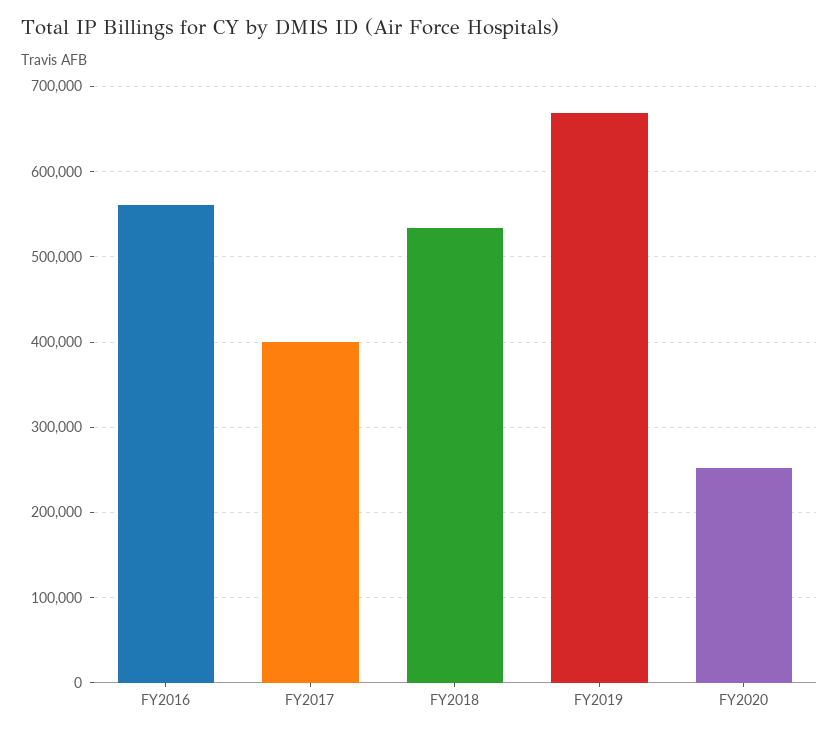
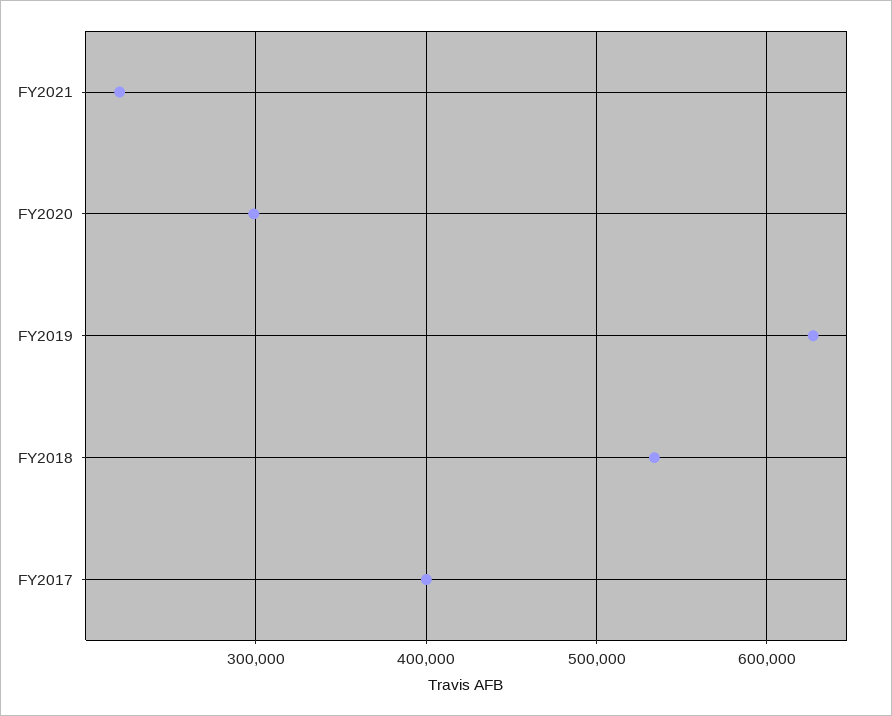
FY2016: 560000 -> none
FY2019: 670000 -> 630000
FY2020: 250000 -> 300000
FY2021: none -> 220000

